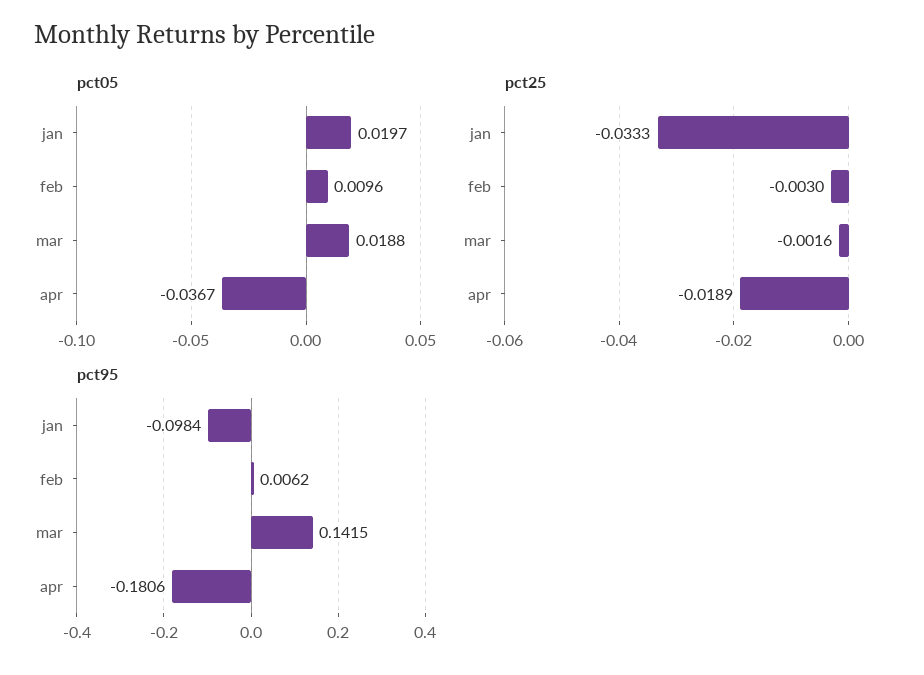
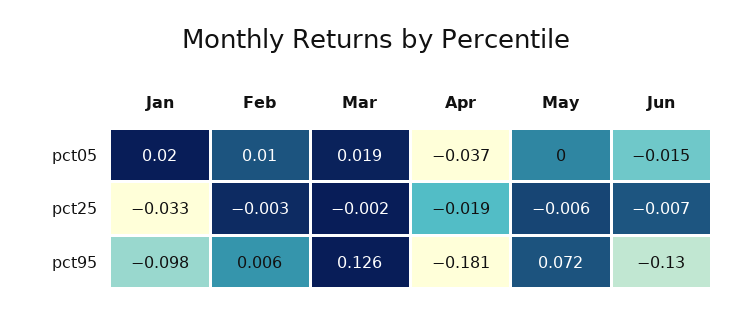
pct95, mar: 0.1415 -> 0.126
pct05, May: none -> 0
pct05, Jun: none -> -0.015
pct25, May: none -> -0.006
pct25, Jun: none -> -0.007
pct95, May: none -> 0.072
pct95, Jun: none -> -0.13

